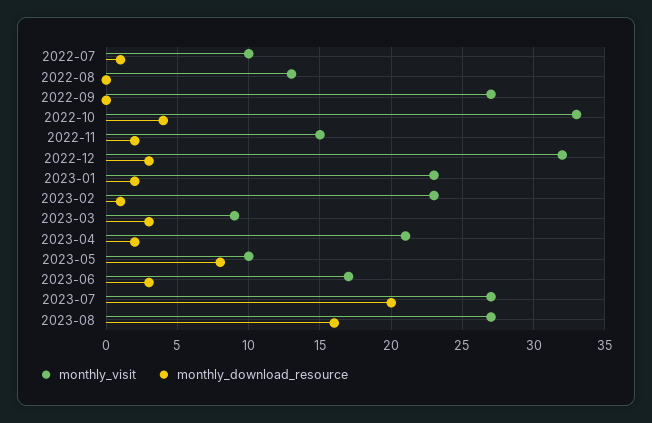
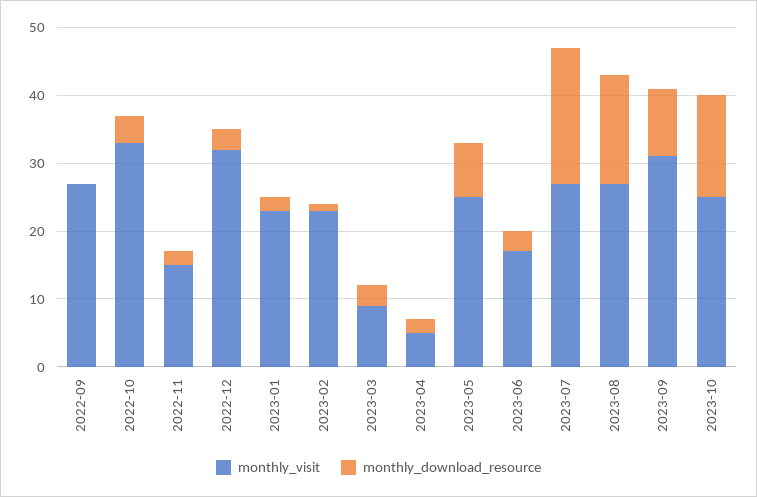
monthly_visit, 2022-07: 10 -> none
monthly_download_resource, 2022-07: 1 -> none
monthly_visit, 2022-08: 13 -> none
monthly_download_resource, 2022-08: 0 -> none
monthly_visit, 2023-04: 21 -> 5
monthly_visit, 2023-05: 10 -> 25
monthly_visit, 2023-09: none -> 30
monthly_download_resource, 2023-09: none -> 10
monthly_visit, 2023-10: none -> 25
monthly_download_resource, 2023-10: none -> 15

